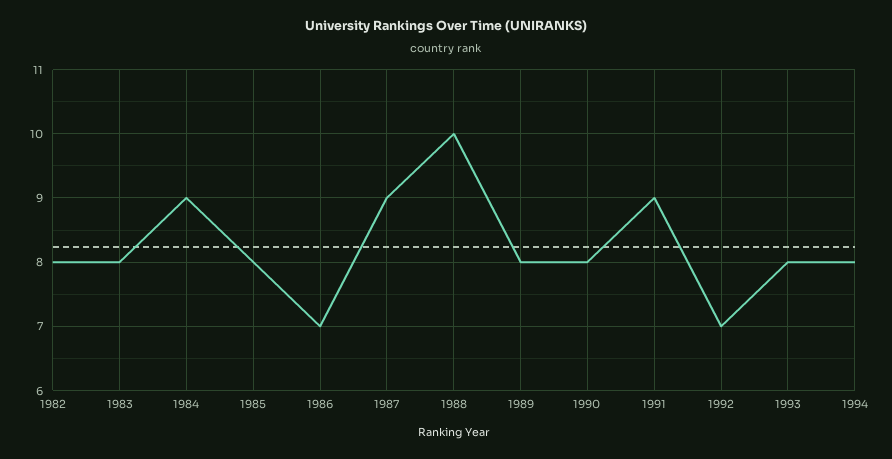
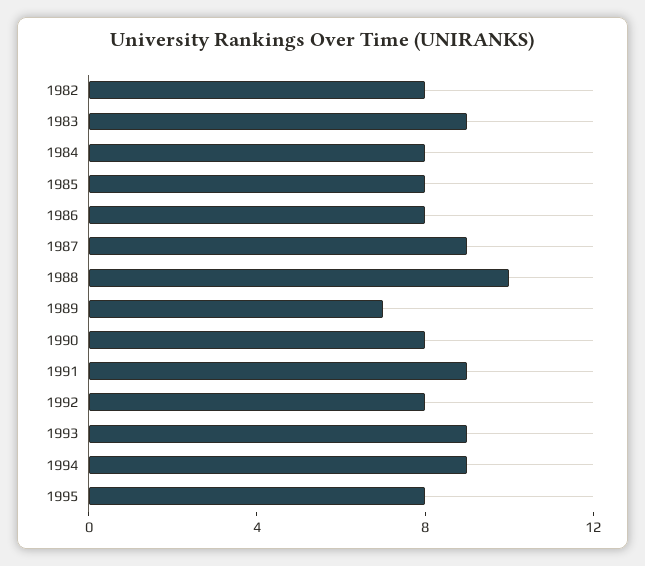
1983: 8 -> 9
1984: 9 -> 8
1986: 7 -> 8
1989: 8 -> 7
1992: 7 -> 8
1993: 8 -> 9
1994: 8 -> 9
1995: none -> 8

